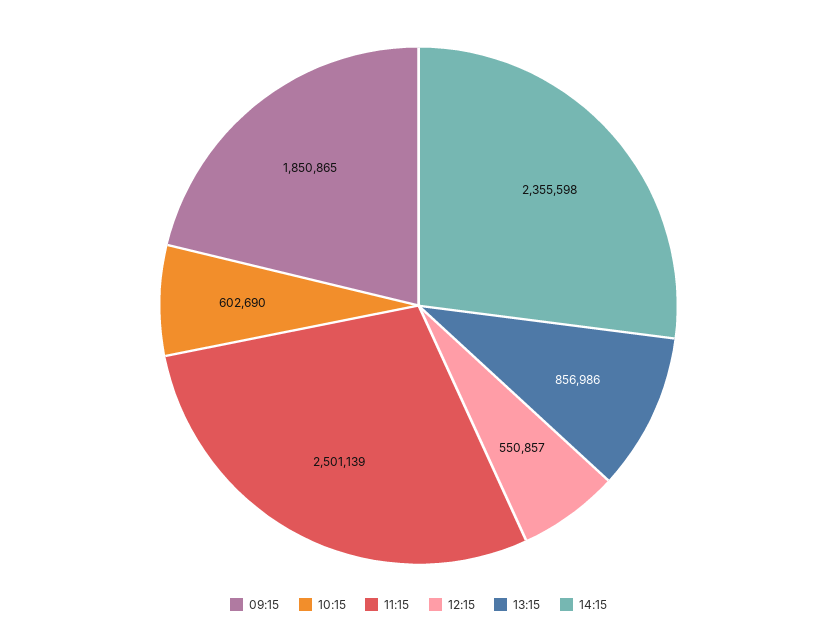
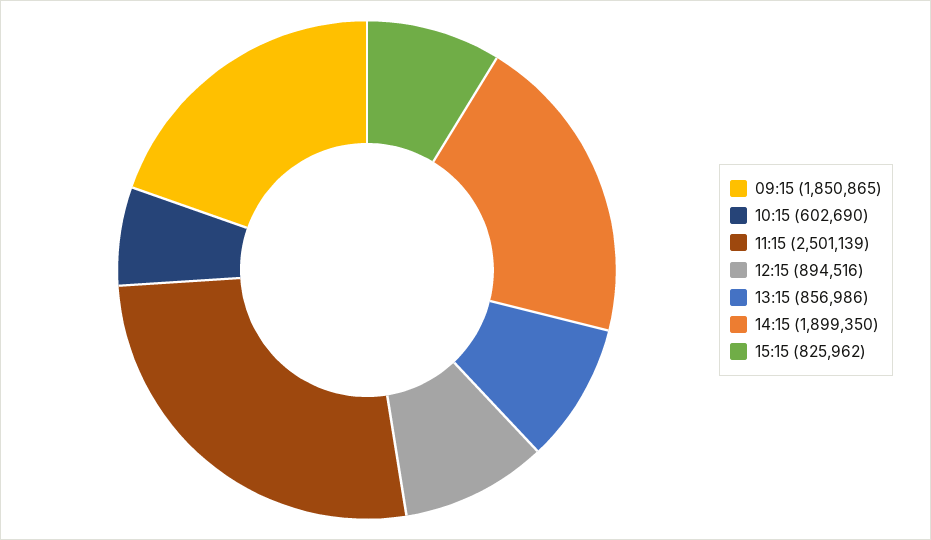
12:15: 550857 -> 894516
14:15: 2355598 -> 1899350
15:15: none -> 825962

